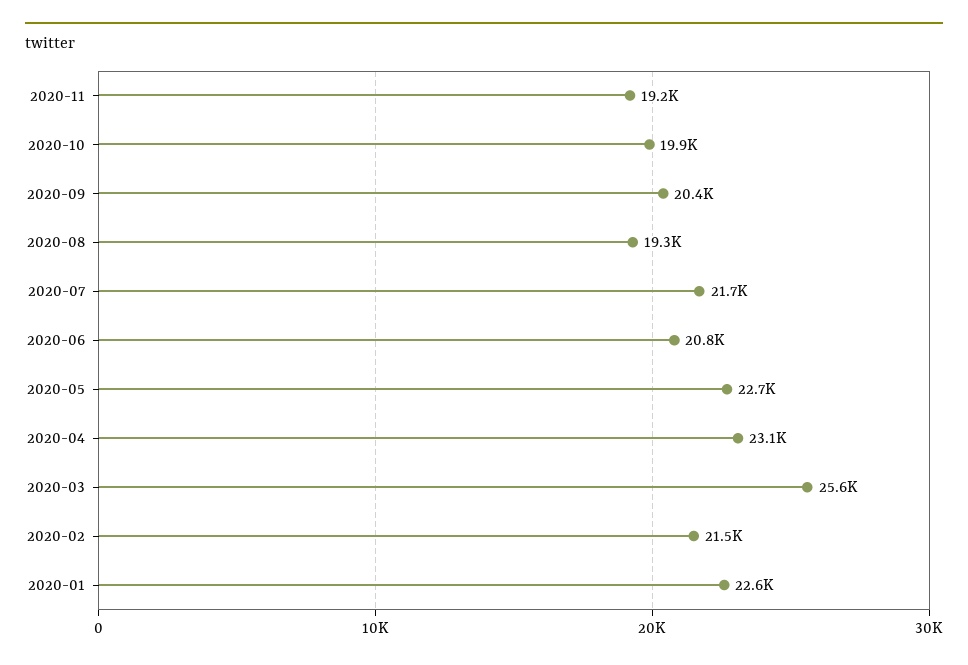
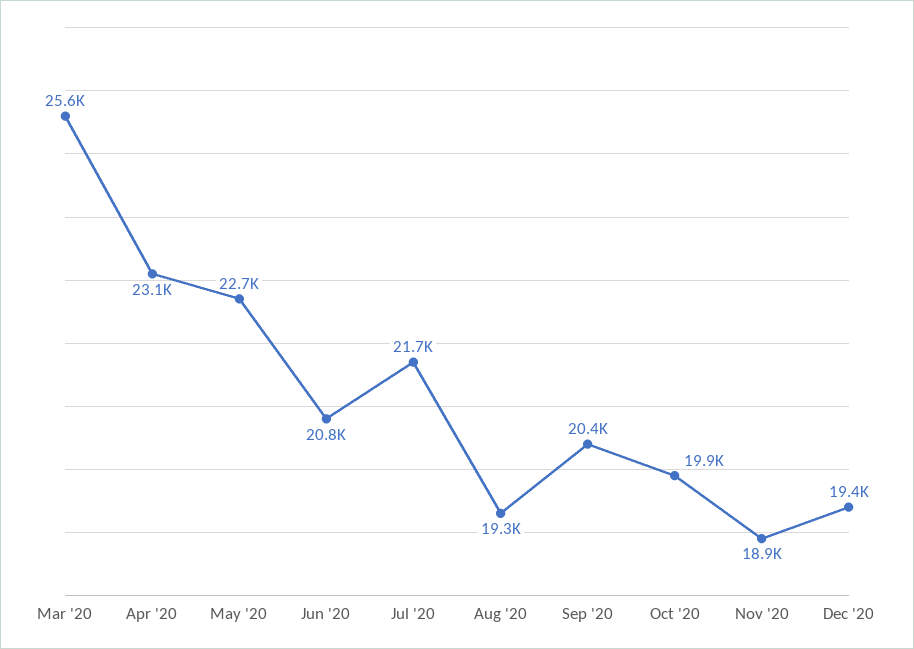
2020-11: 19200 -> 18900
2020-02: 21500 -> none
2020-01: 22600 -> none
Dec '20: none -> 19400

